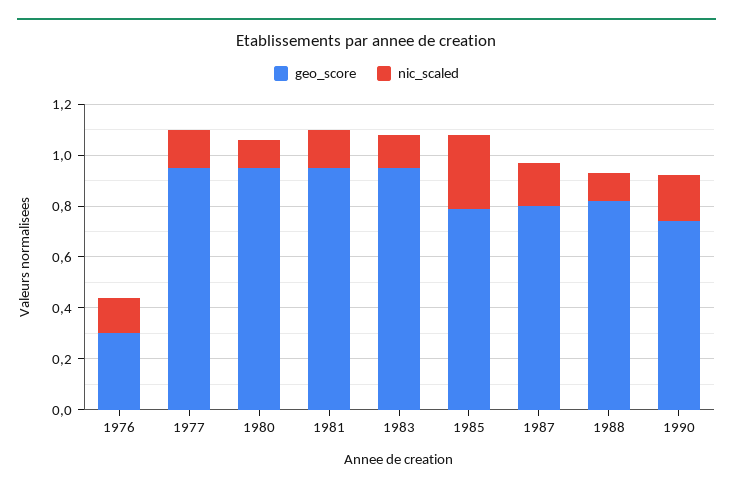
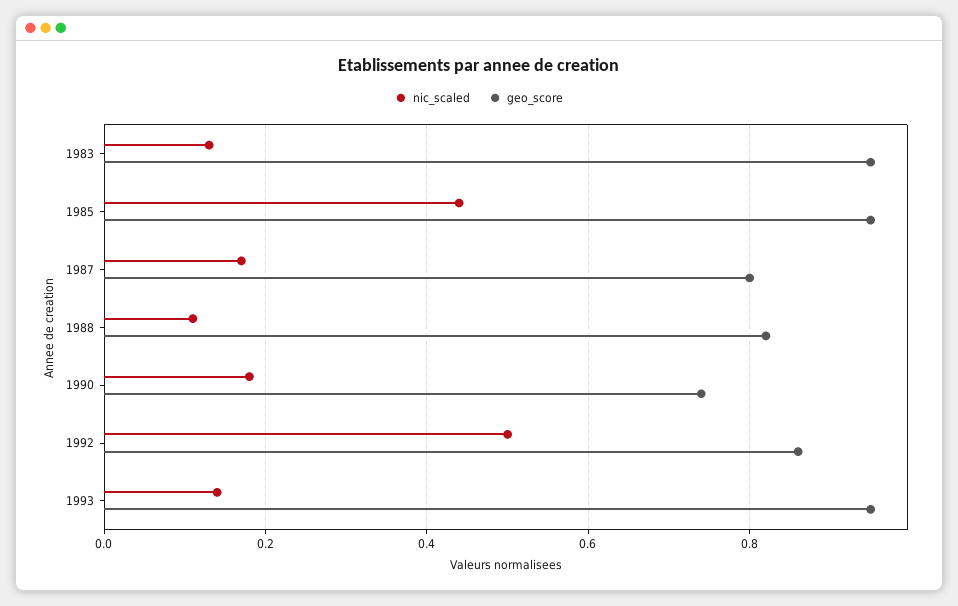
geo_score, 1976: 0.3 -> none
nic_scaled, 1976: 0.15 -> none
geo_score, 1977: 0.95 -> none
nic_scaled, 1977: 0.15 -> none
geo_score, 1980: 0.95 -> none
nic_scaled, 1980: 0.1 -> none
geo_score, 1981: 0.95 -> none
nic_scaled, 1981: 0.15 -> none
geo_score, 1985: 0.8 -> 0.95
nic_scaled, 1985: 0.3 -> 0.45
nic_scaled, 1992: none -> 0.5
geo_score, 1992: none -> 0.85
nic_scaled, 1993: none -> 0.15
geo_score, 1993: none -> 0.95

